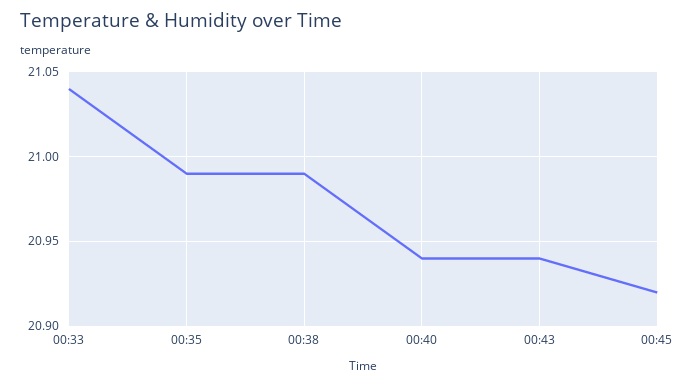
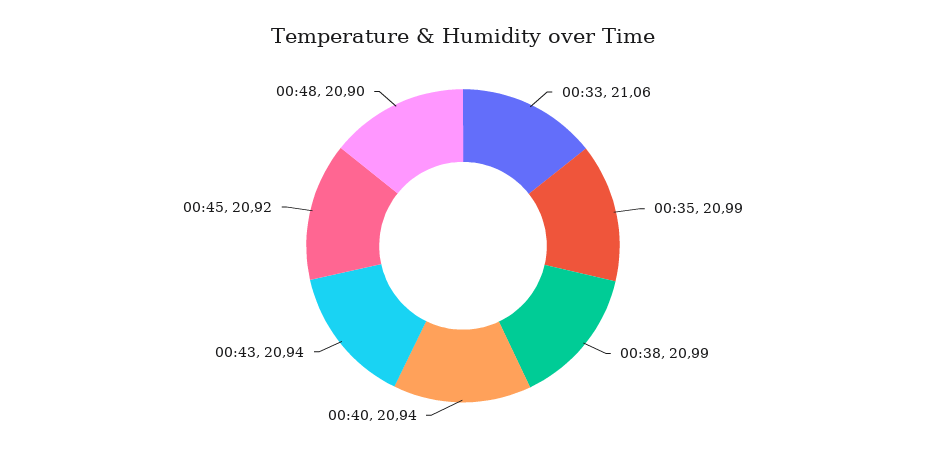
00:33: 21.04 -> 21.06
00:48: none -> 20.9

